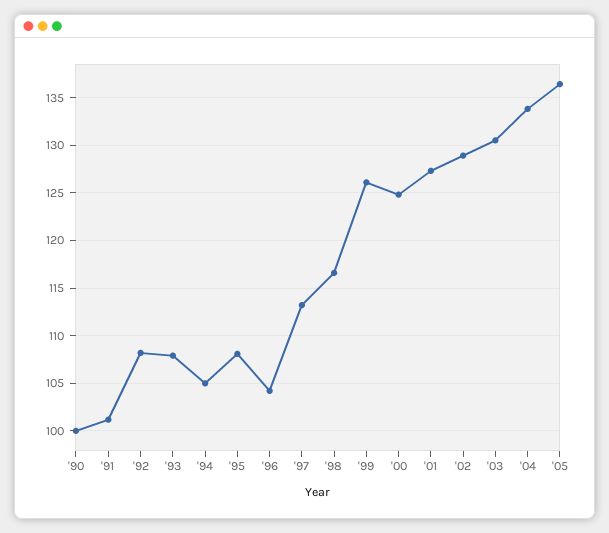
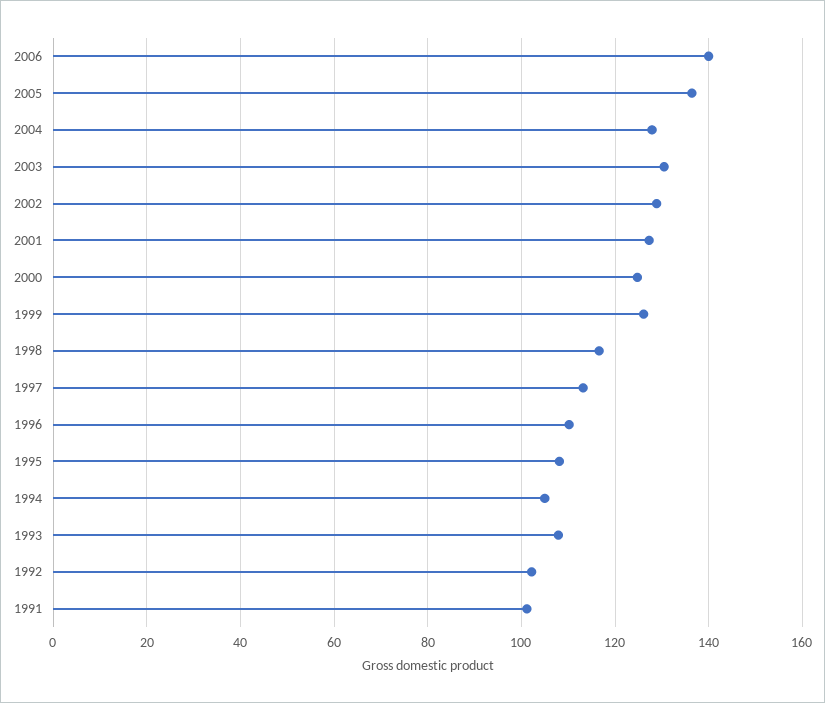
'90: 100 -> none
'92: 108 -> 102
'96: 104 -> 110
'04: 134 -> 128
2006: none -> 140

